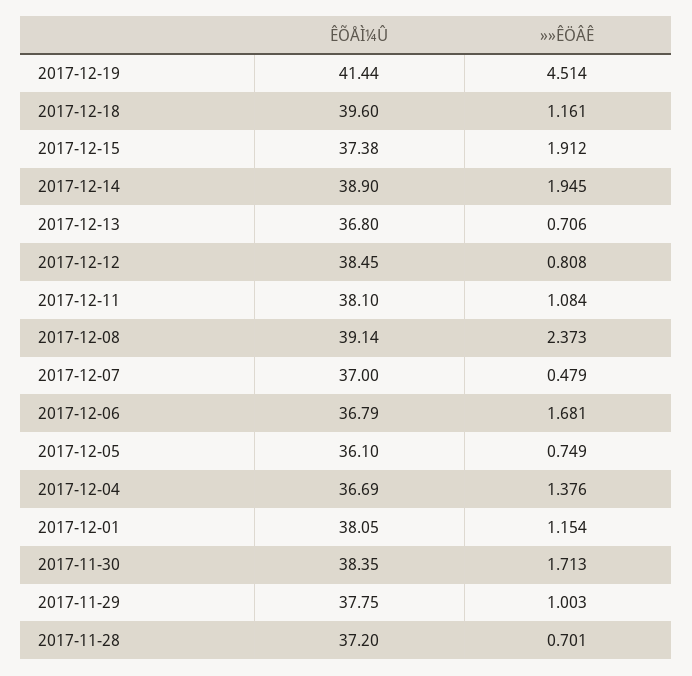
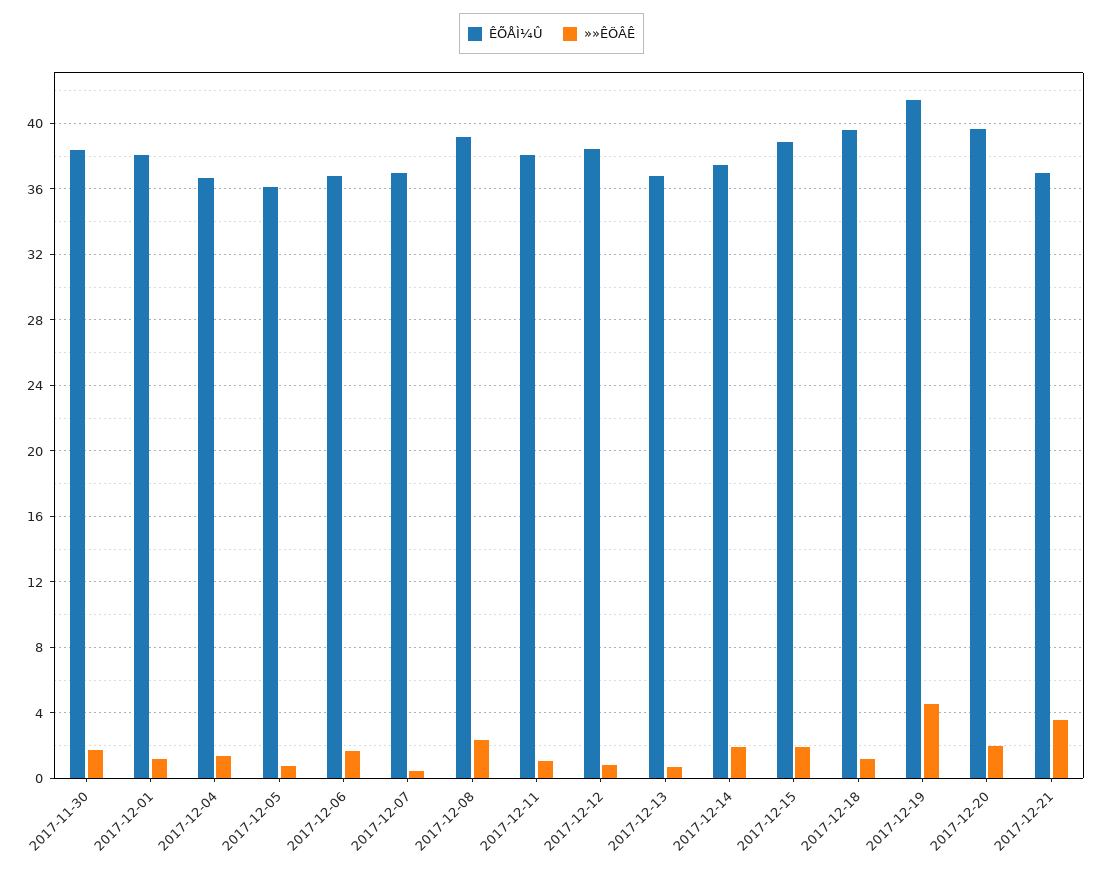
ÊÕÅÌ¼Û, 2017-12-15: 37.38 -> 39
ÊÕÅÌ¼Û, 2017-12-14: 38.9 -> 37.5
ÊÕÅÌ¼Û, 2017-11-29: 37.75 -> none
»»ÊÖÂÊ, 2017-11-29: 1.003 -> none
ÊÕÅÌ¼Û, 2017-11-28: 37.2 -> none
»»ÊÖÂÊ, 2017-11-28: 0.701 -> none
ÊÕÅÌ¼Û, 2017-12-20: none -> 39.5
»»ÊÖÂÊ, 2017-12-20: none -> 2
ÊÕÅÌ¼Û, 2017-12-21: none -> 37
»»ÊÖÂÊ, 2017-12-21: none -> 3.5

